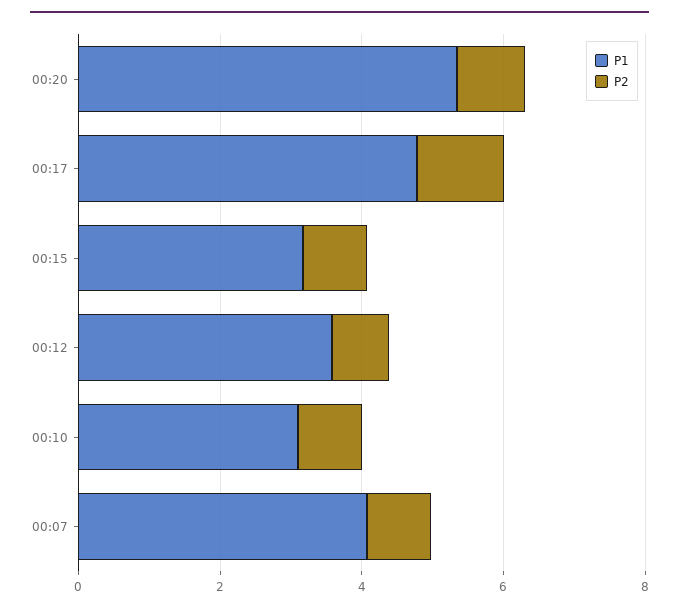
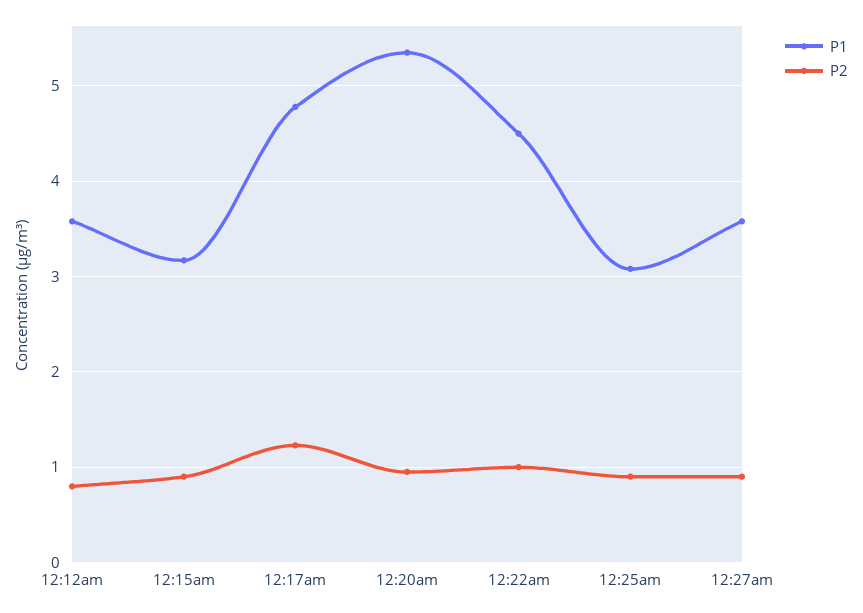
P1, 00:10: 3 -> none
P2, 00:10: 1 -> none
P1, 00:07: 4 -> none
P2, 00:07: 1 -> none
P1, 12:22am: none -> 4.5
P2, 12:22am: none -> 1
P1, 12:25am: none -> 3.1
P2, 12:25am: none -> 0.9
P1, 12:27am: none -> 3.6
P2, 12:27am: none -> 0.9

